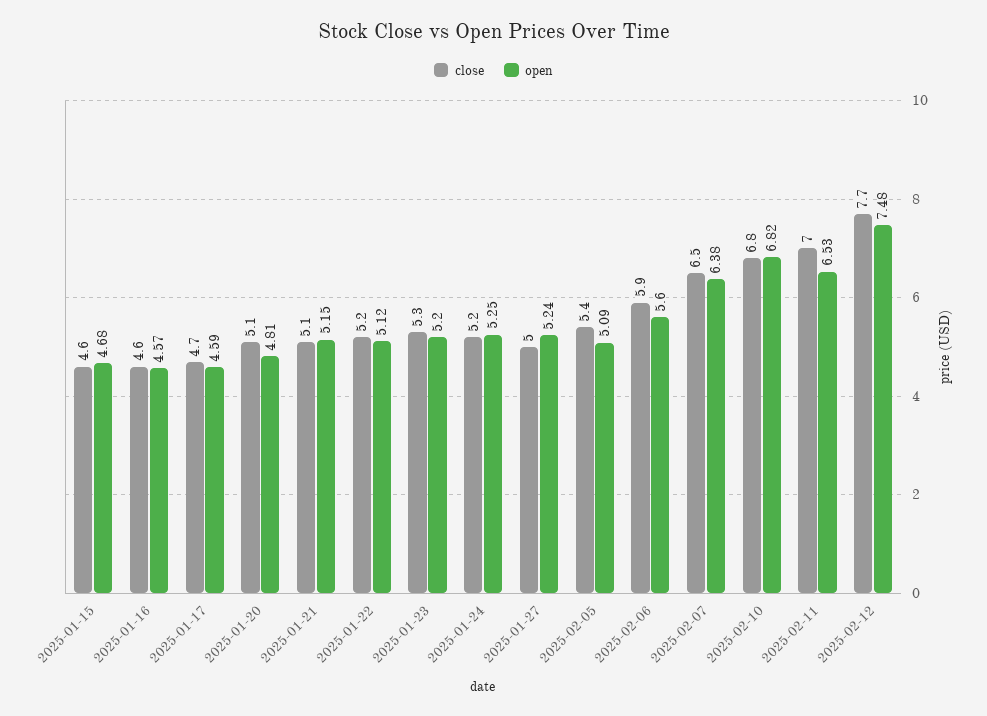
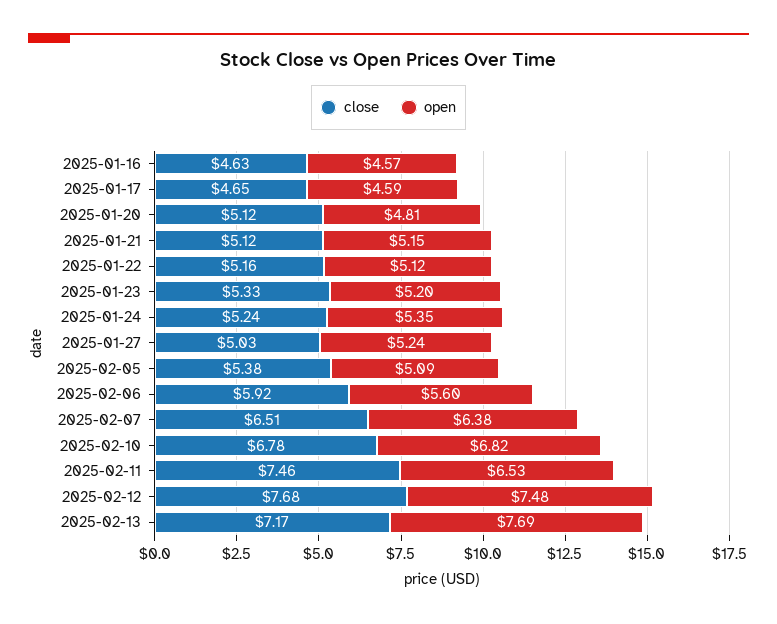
close, 2025-01-15: 4.6 -> none
open, 2025-01-15: 4.68 -> none
open, 2025-01-24: 5.25 -> 5.35
close, 2025-02-11: 7 -> 7.46
close, 2025-02-13: none -> 7.17
open, 2025-02-13: none -> 7.69

